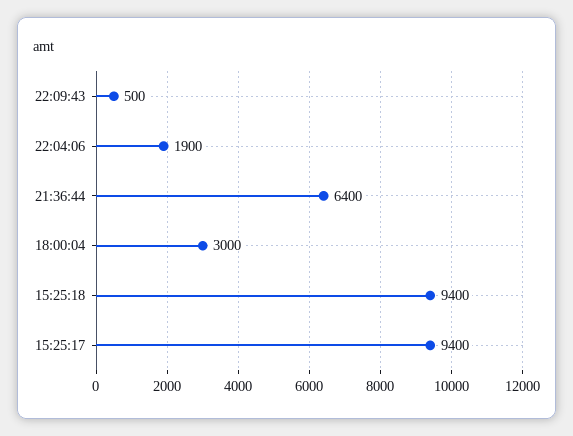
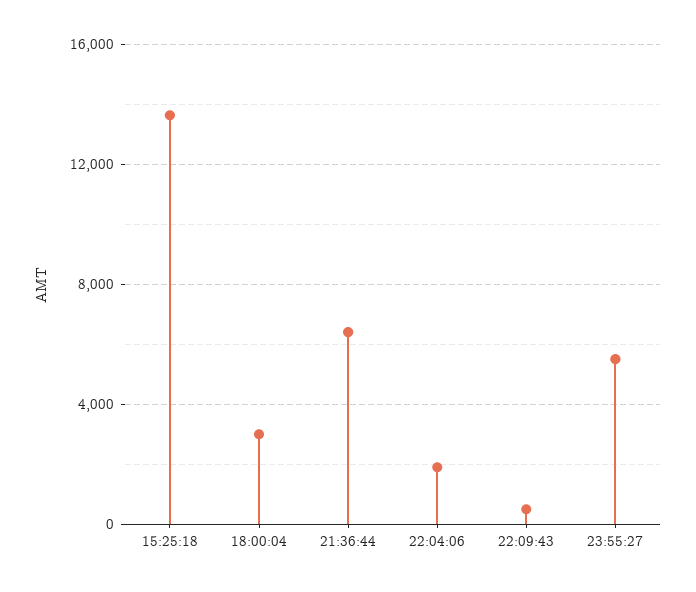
15:25:18: 9400 -> 13500
15:25:17: 9400 -> none
23:55:27: none -> 5500

